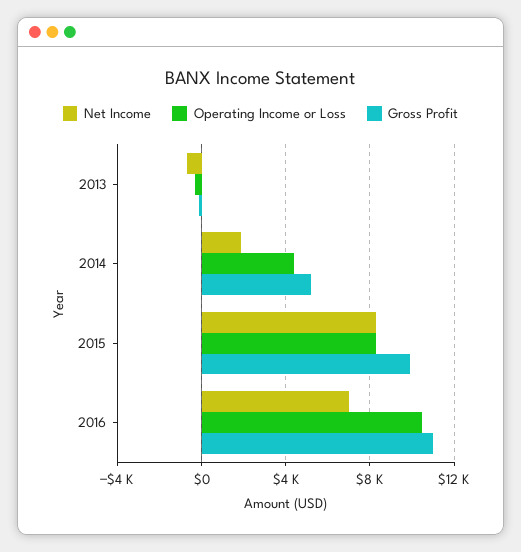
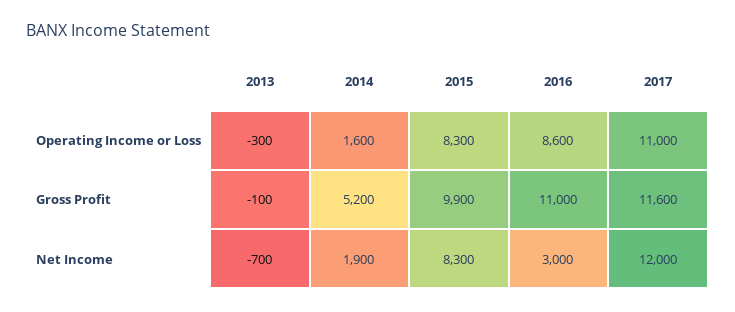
Operating Income or Loss, 2014: 4500 -> 1600
Net Income, 2016: 7000 -> 3000
Operating Income or Loss, 2016: 10500 -> 8600
Operating Income or Loss, 2017: none -> 11000
Gross Profit, 2017: none -> 11600
Net Income, 2017: none -> 12000

